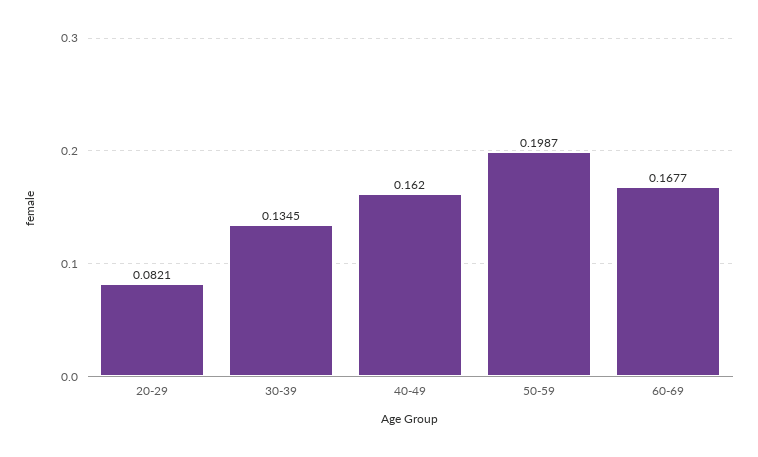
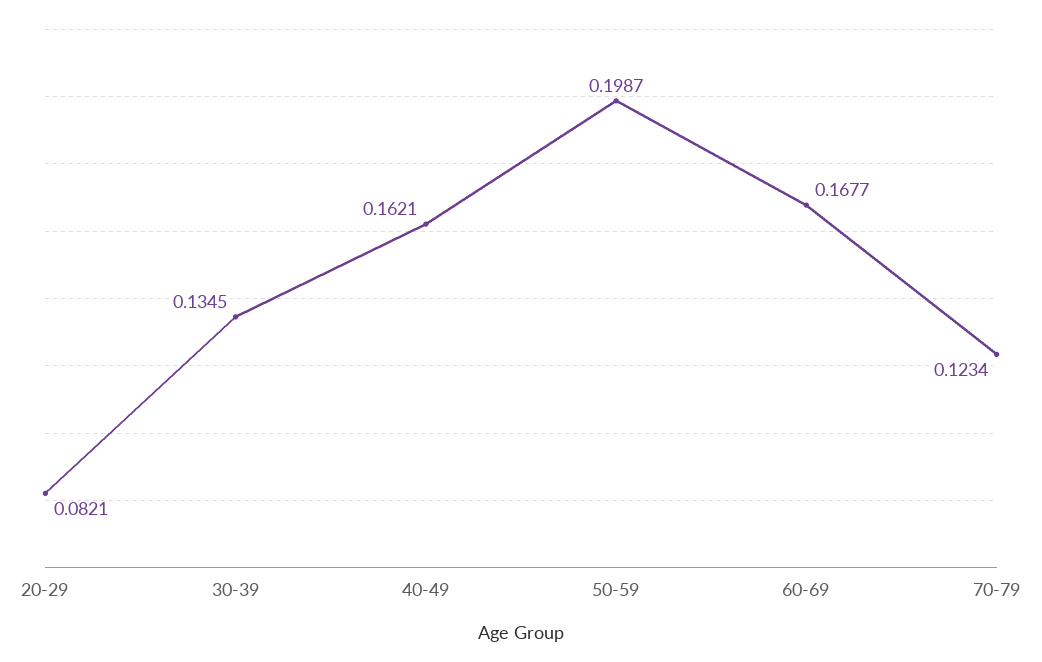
40-49: 0.162 -> 0.1621
70-79: none -> 0.1234

